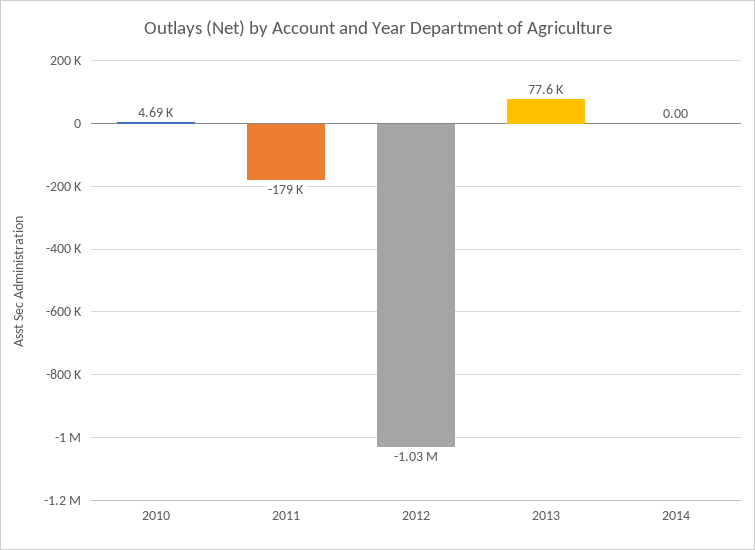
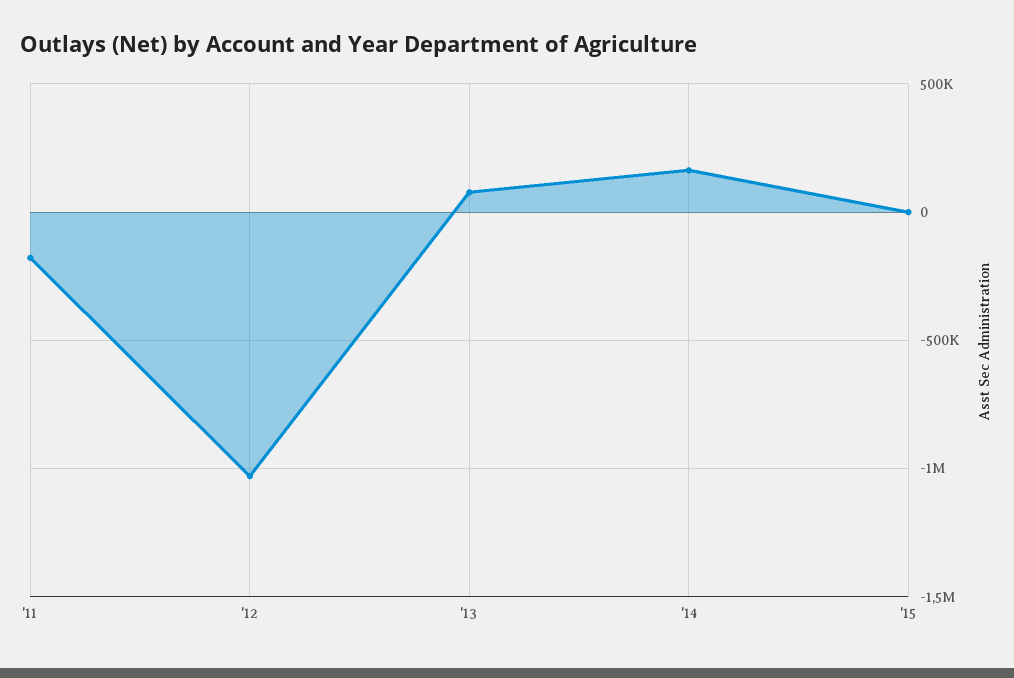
2010: 4690 -> none
2014: 0 -> 150000
'15: none -> 0

